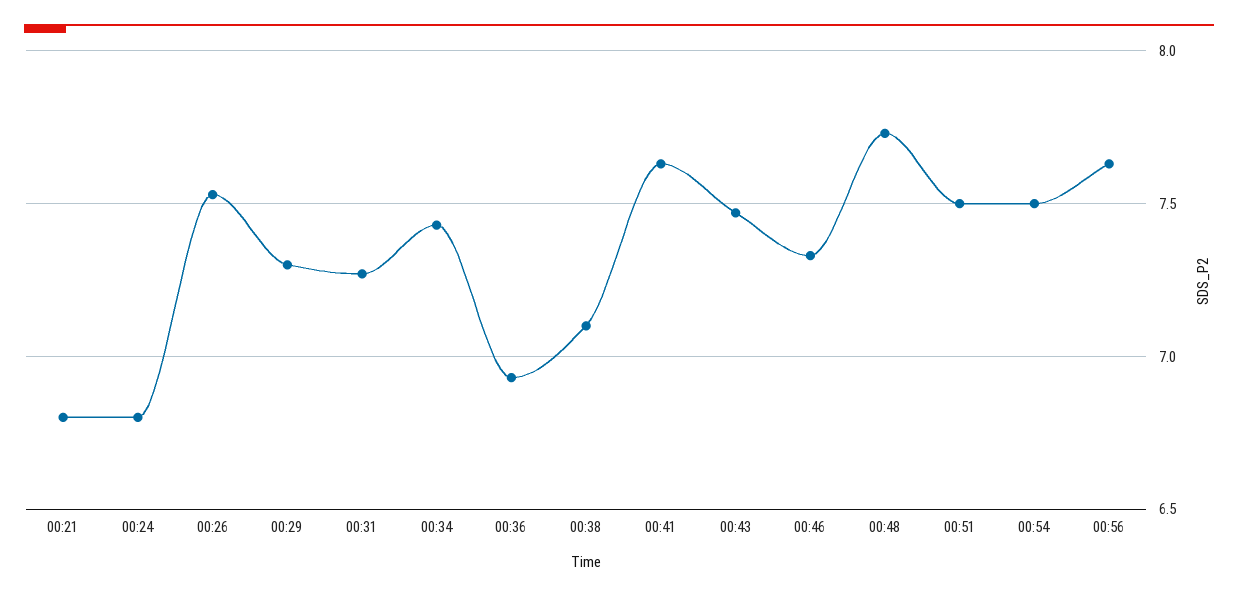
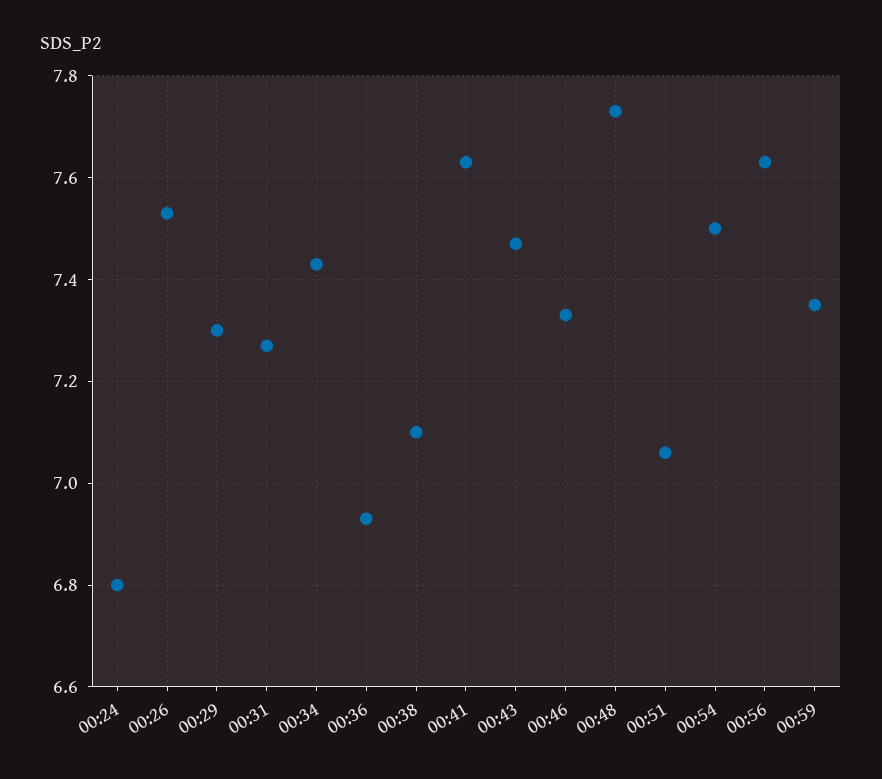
00:21: 6.8 -> none
00:51: 7.5 -> 7.05
00:59: none -> 7.35

